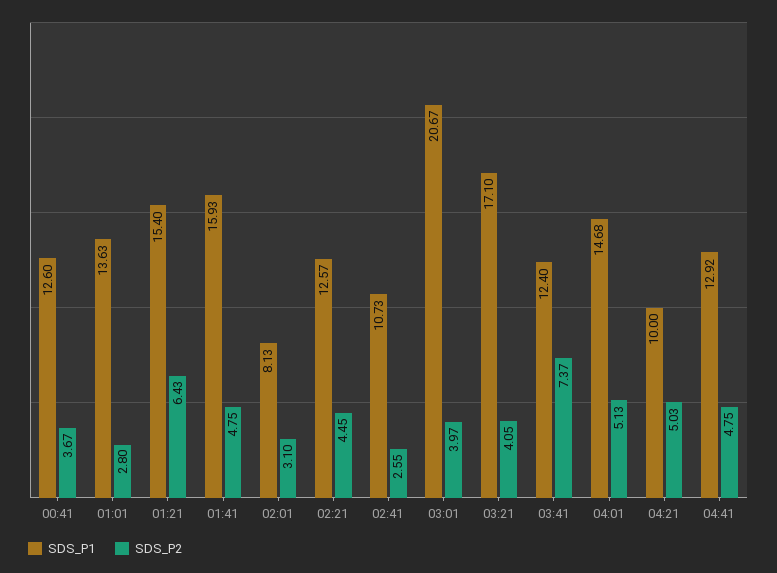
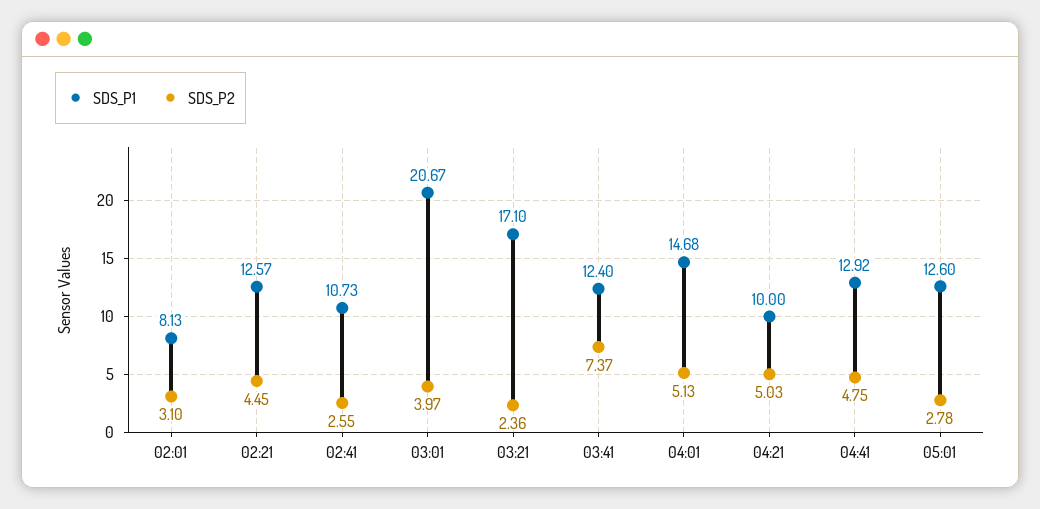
SDS_P1, 00:41: 12.6 -> none
SDS_P2, 00:41: 3.67 -> none
SDS_P1, 01:01: 13.63 -> none
SDS_P2, 01:01: 2.8 -> none
SDS_P1, 01:21: 15.4 -> none
SDS_P2, 01:21: 6.43 -> none
SDS_P1, 01:41: 15.93 -> none
SDS_P2, 01:41: 4.75 -> none
SDS_P2, 03:21: 4.05 -> 2.36
SDS_P1, 05:01: none -> 12.6
SDS_P2, 05:01: none -> 2.78

